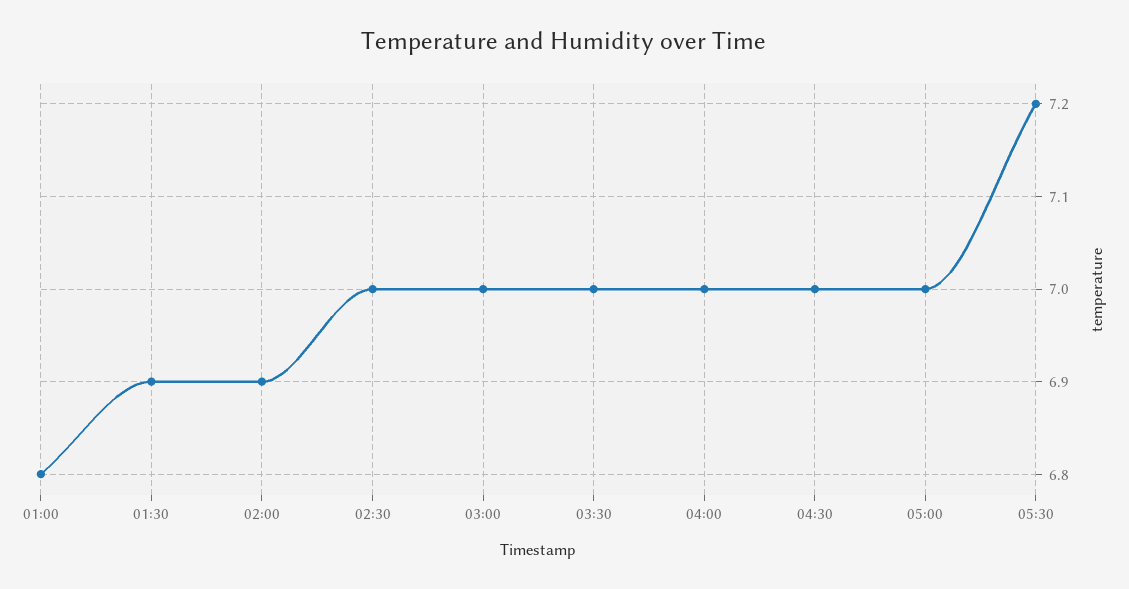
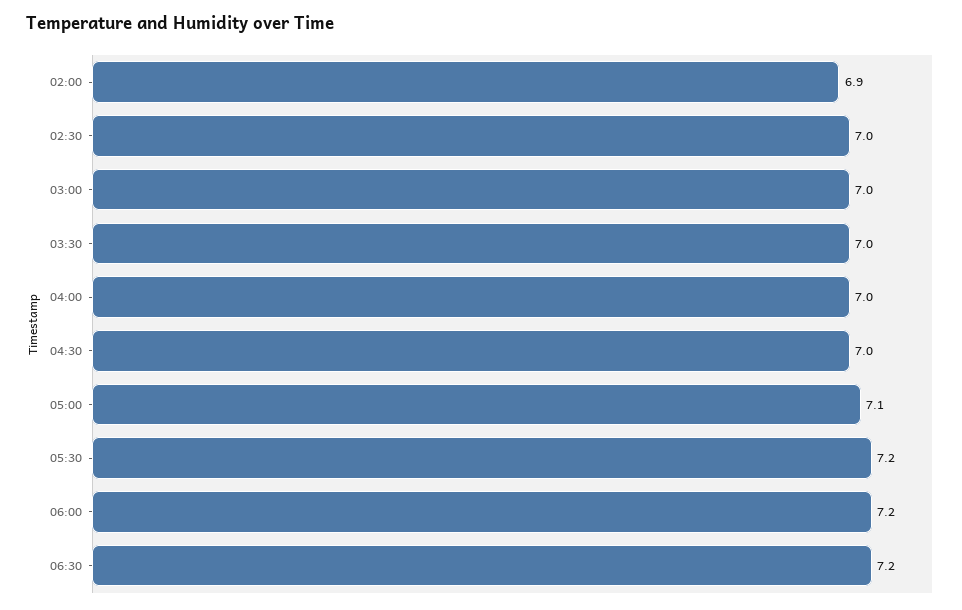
01:00: 6.8 -> none
01:30: 6.9 -> none
05:00: 7 -> 7.1
06:00: none -> 7.2
06:30: none -> 7.2

